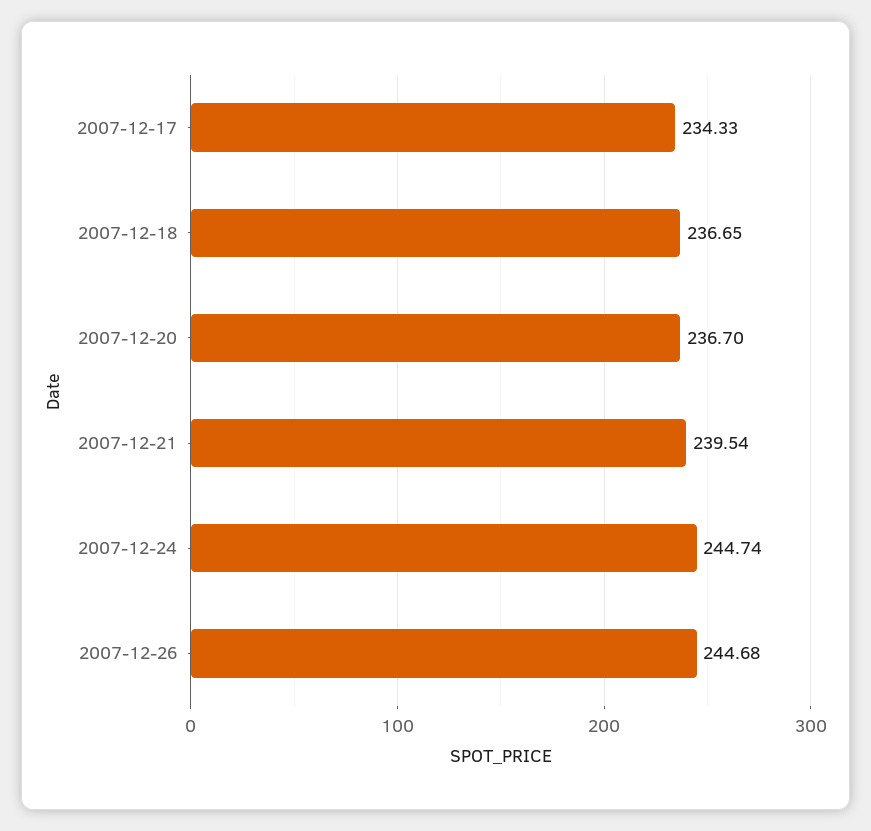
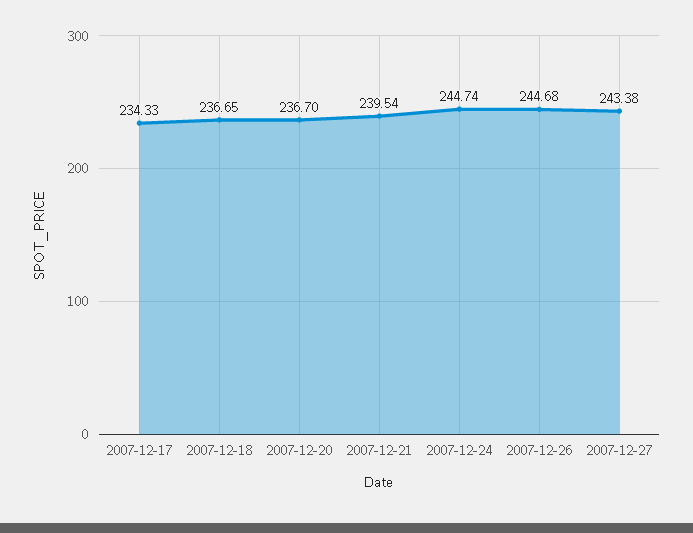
2007-12-27: none -> 243.38

